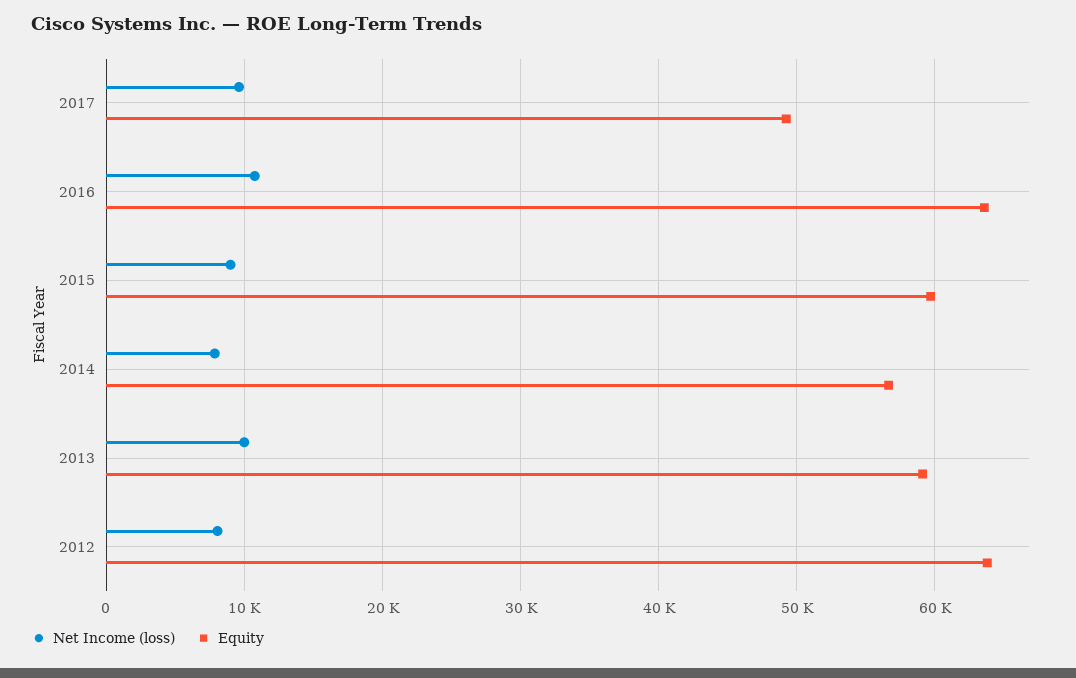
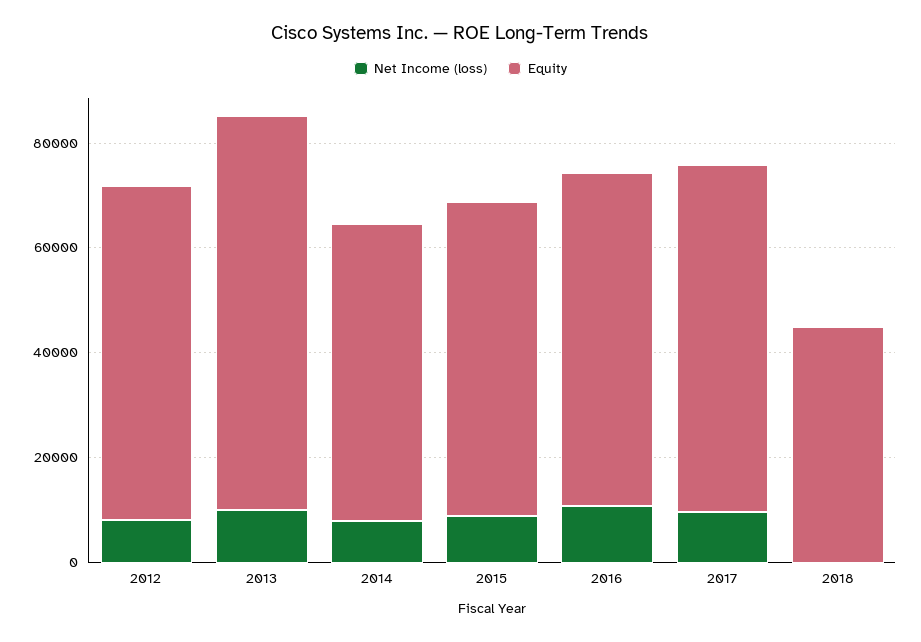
Equity, 2017: 49000 -> 65000
Equity, 2013: 59000 -> 75000
Net Income (loss), 2018: none -> 0
Equity, 2018: none -> 45000

